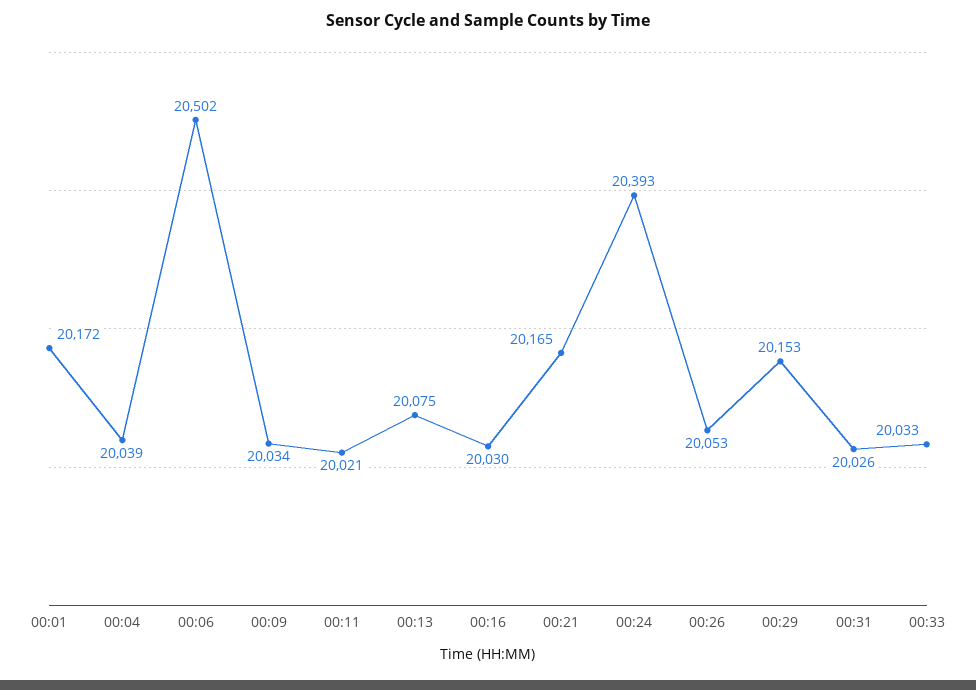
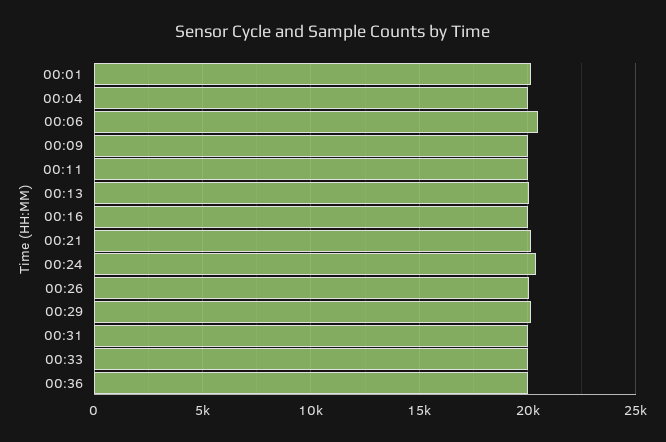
00:36: none -> 20000

